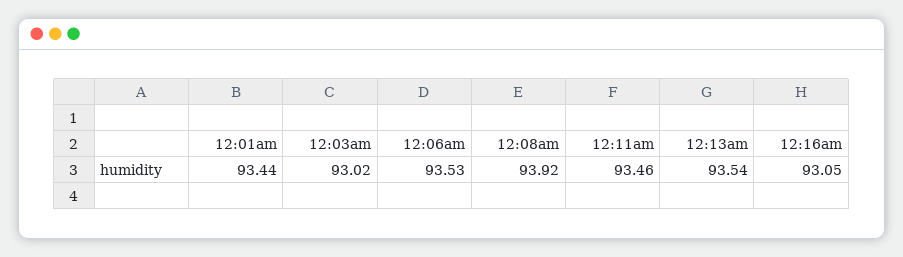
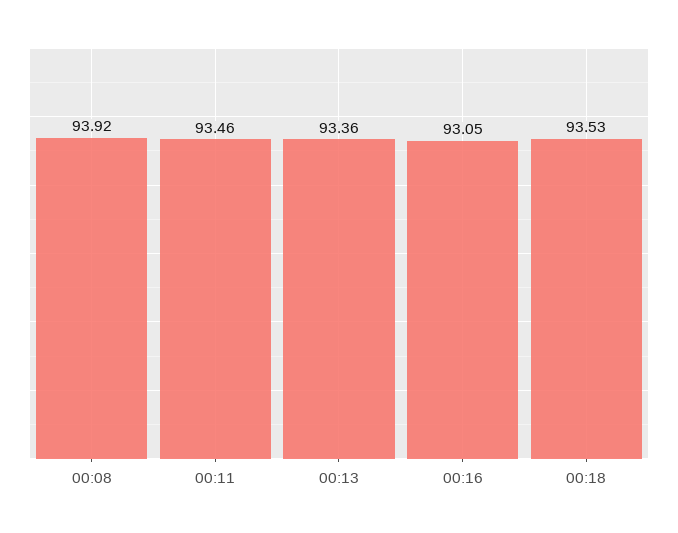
12:01am: 93.44 -> none
12:03am: 93.02 -> none
12:06am: 93.53 -> none
12:13am: 93.54 -> 93.36
00:18: none -> 93.53

